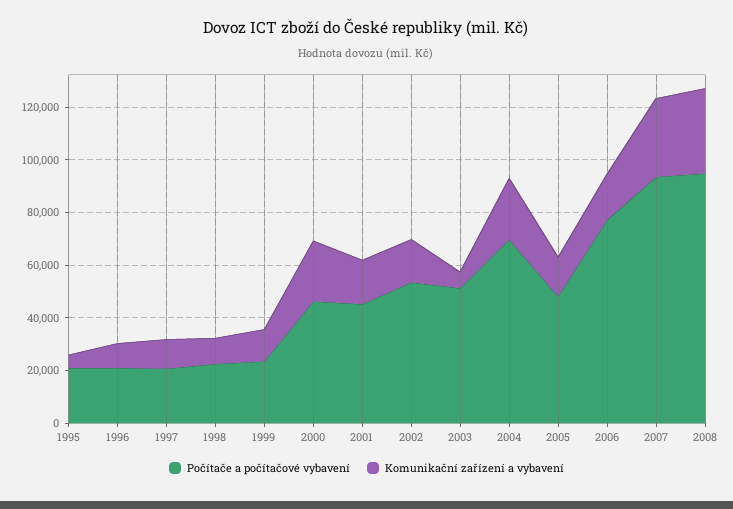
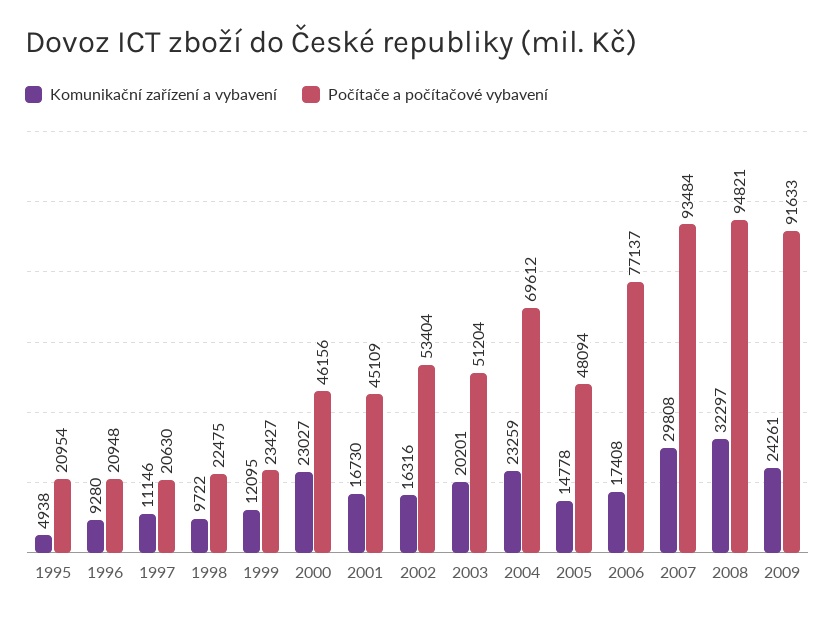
Komunikační zařízení a vybavení, 2003: 5000 -> 20201
Komunikační zařízení a vybavení, 2009: none -> 24261
Počítače a počítačové vybavení, 2009: none -> 91633

